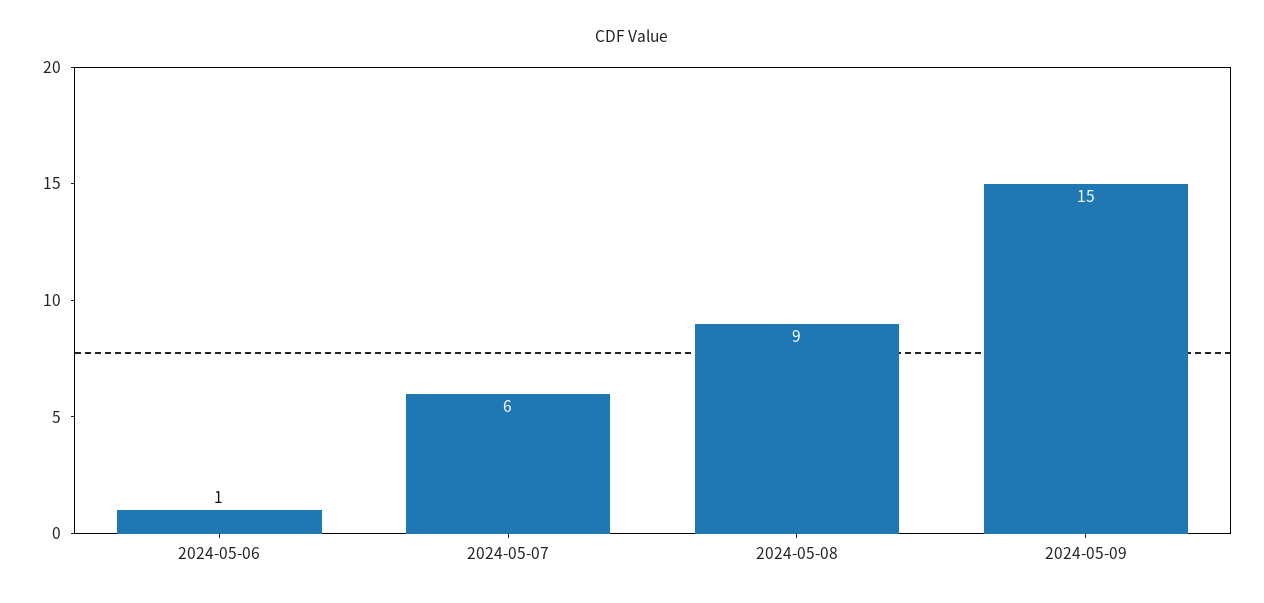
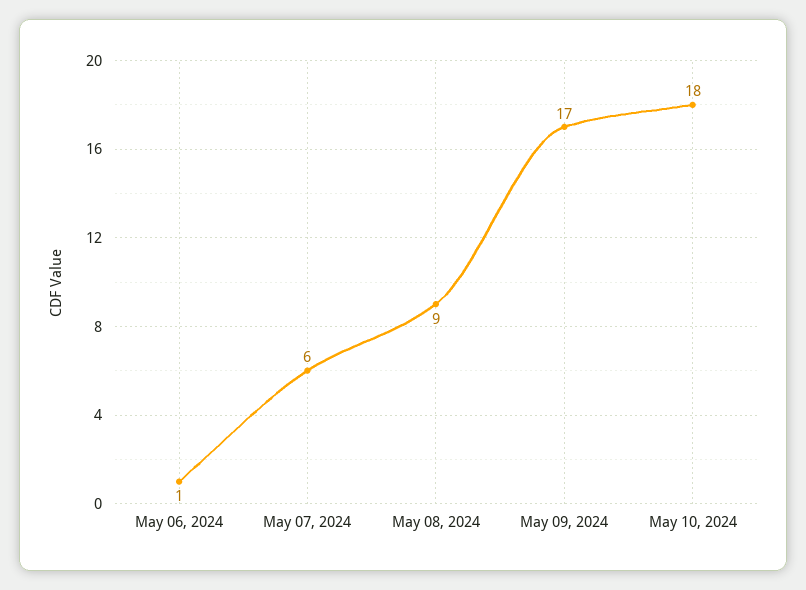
2024-05-09: 15 -> 17
May 10, 2024: none -> 18

